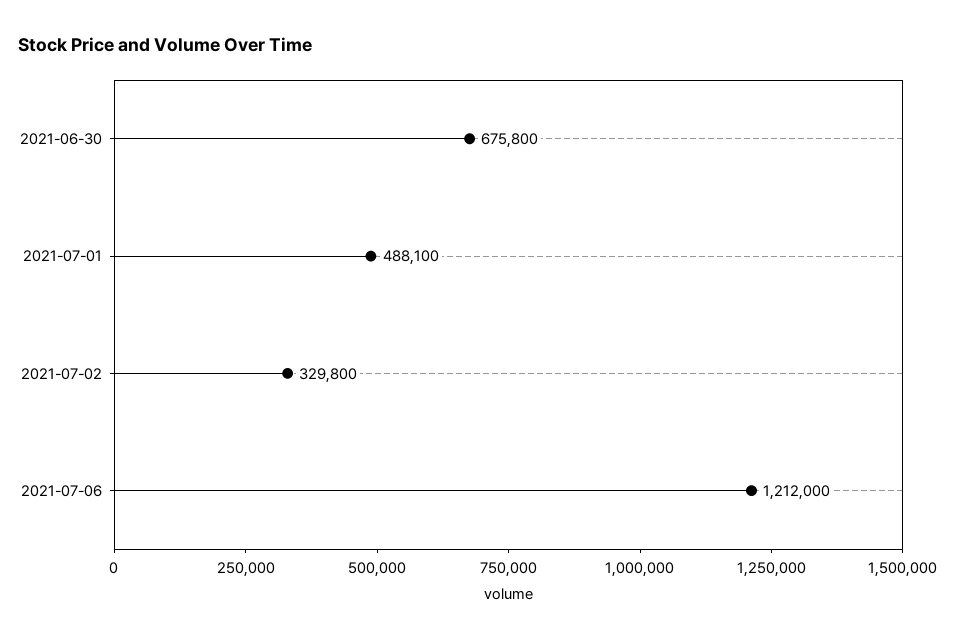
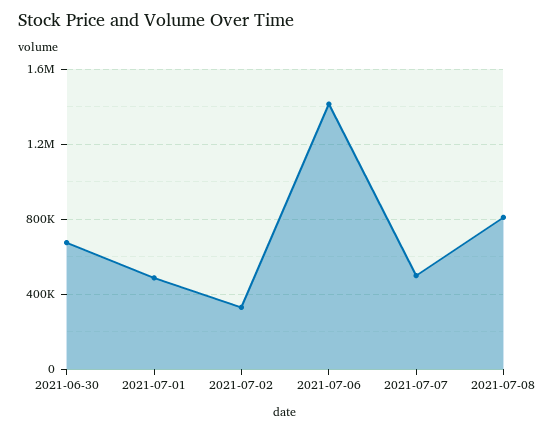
2021-07-06: 1212000 -> 1400000
2021-07-07: none -> 500000
2021-07-08: none -> 800000

